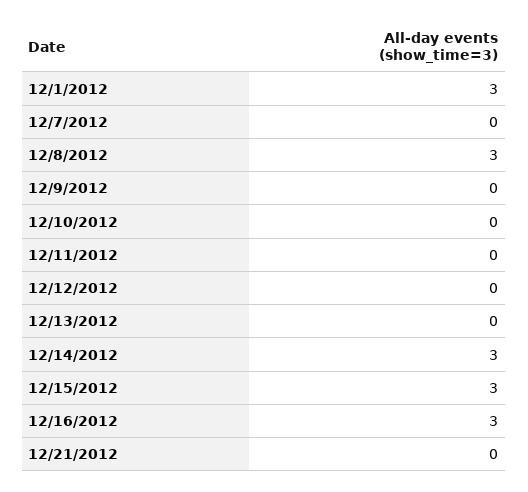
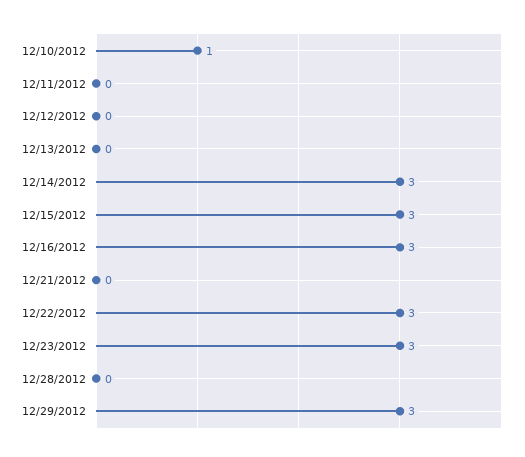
12/1/2012: 3 -> none
12/7/2012: 0 -> none
12/8/2012: 3 -> none
12/9/2012: 0 -> none
12/10/2012: 0 -> 1
12/22/2012: none -> 3
12/23/2012: none -> 3
12/28/2012: none -> 0
12/29/2012: none -> 3

